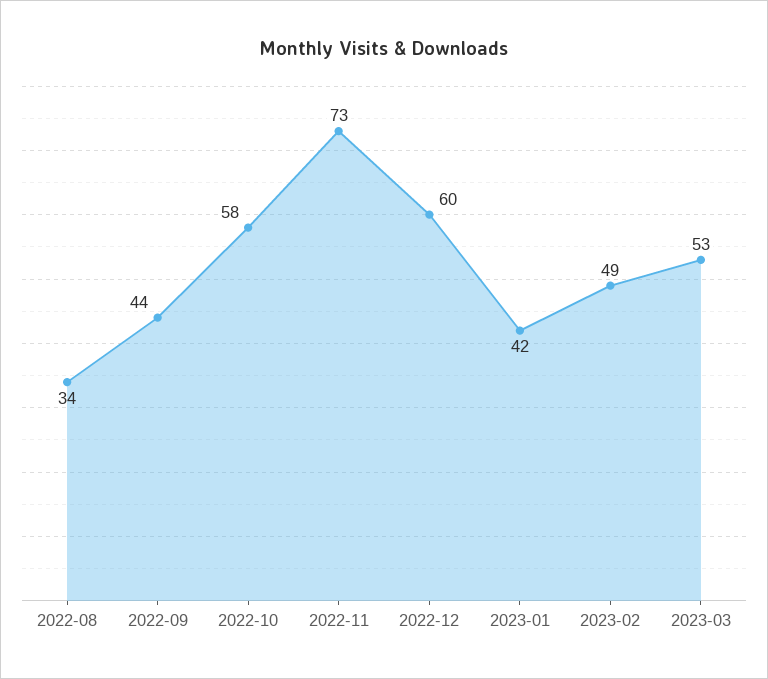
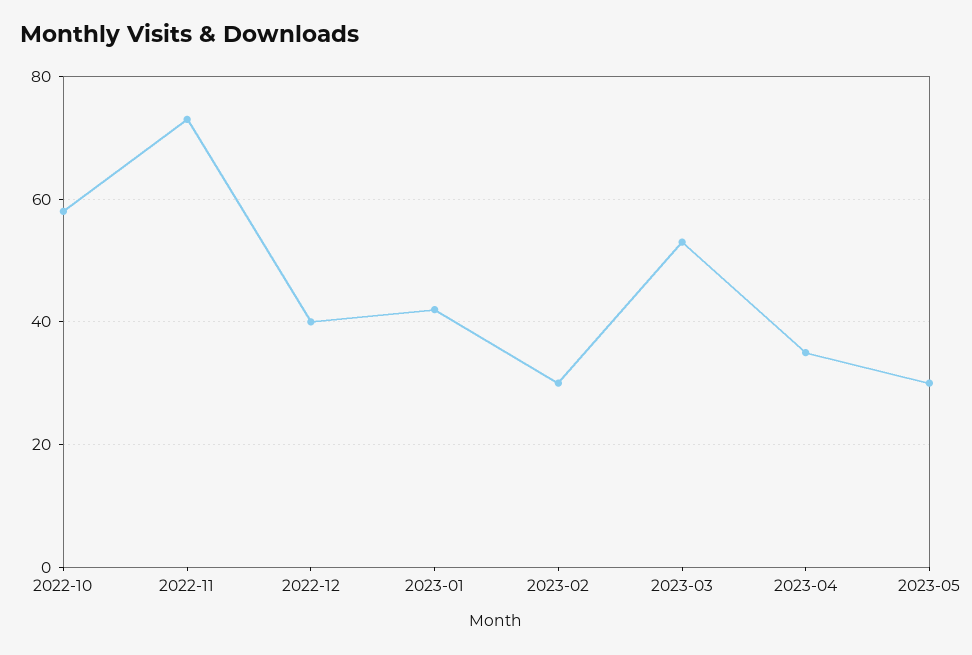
2022-08: 34 -> none
2022-09: 44 -> none
2022-12: 60 -> 40
2023-02: 49 -> 30
2023-04: none -> 35
2023-05: none -> 30

